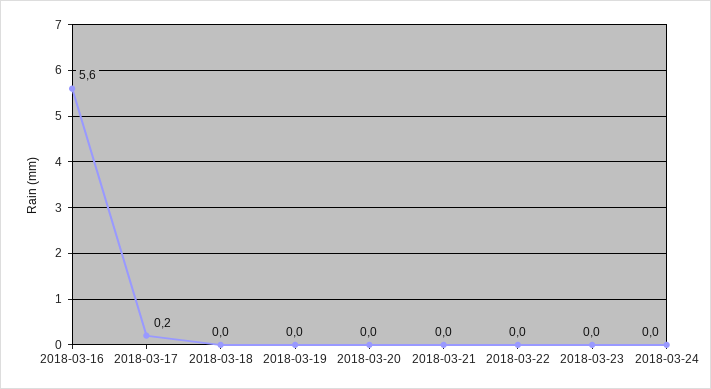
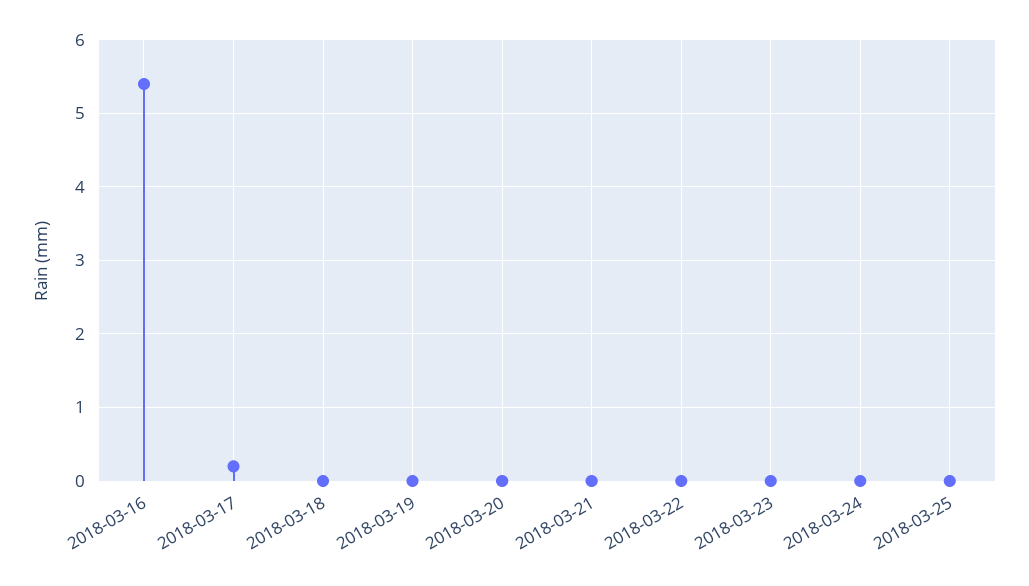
2018-03-16: 5.6 -> 5.4
2018-03-25: none -> 0

